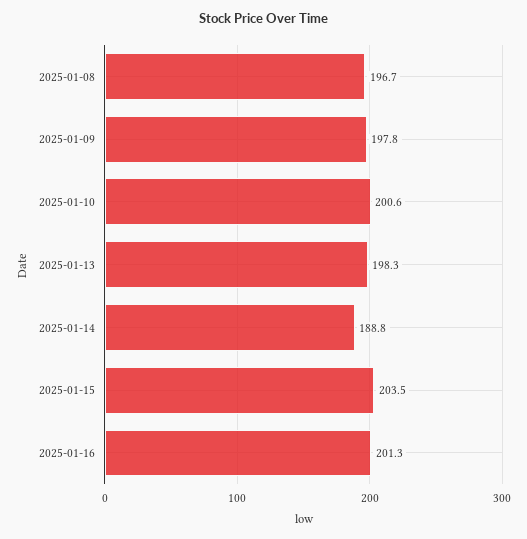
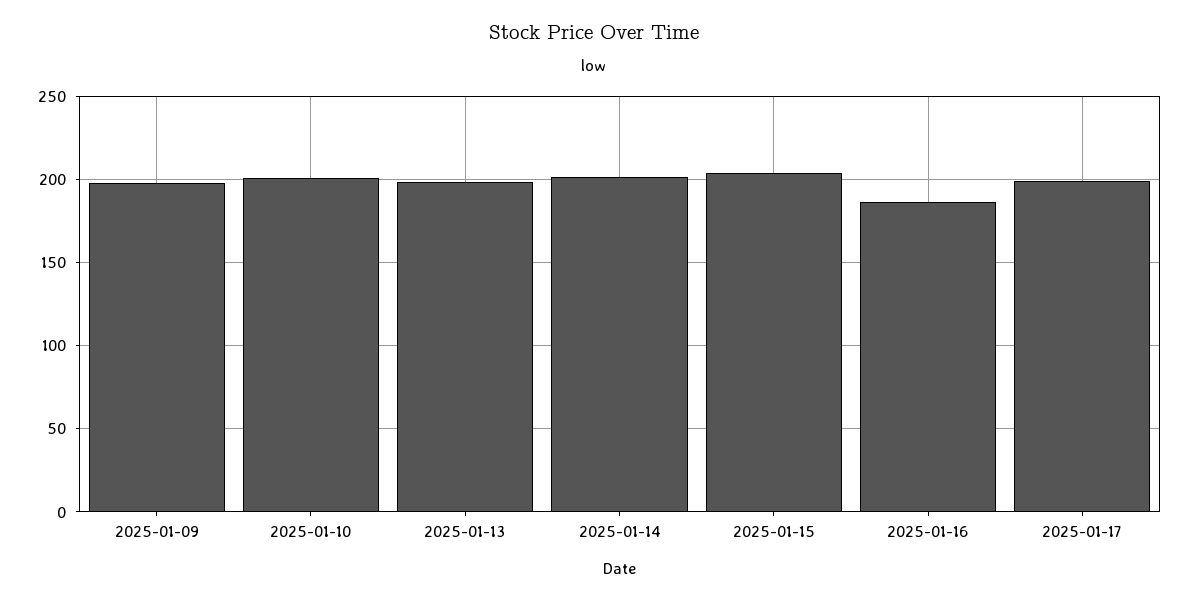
2025-01-08: 196.7 -> none
2025-01-14: 188.8 -> 200
2025-01-16: 201.3 -> 185
2025-01-17: none -> 200

